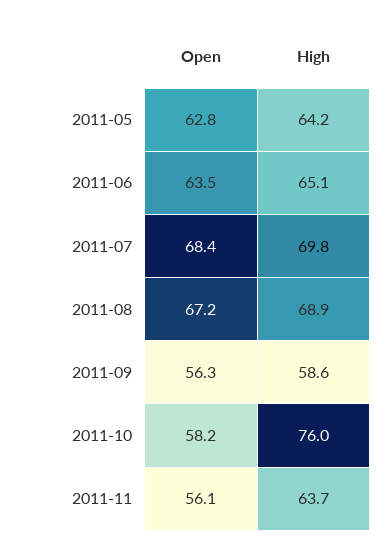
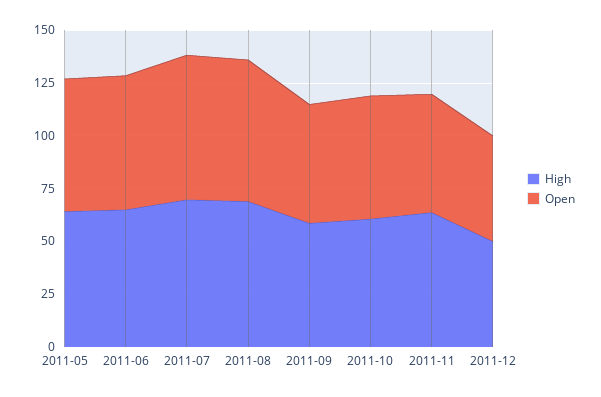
High, 2011-10: 76 -> 60
High, 2011-12: none -> 50
Open, 2011-12: none -> 50

